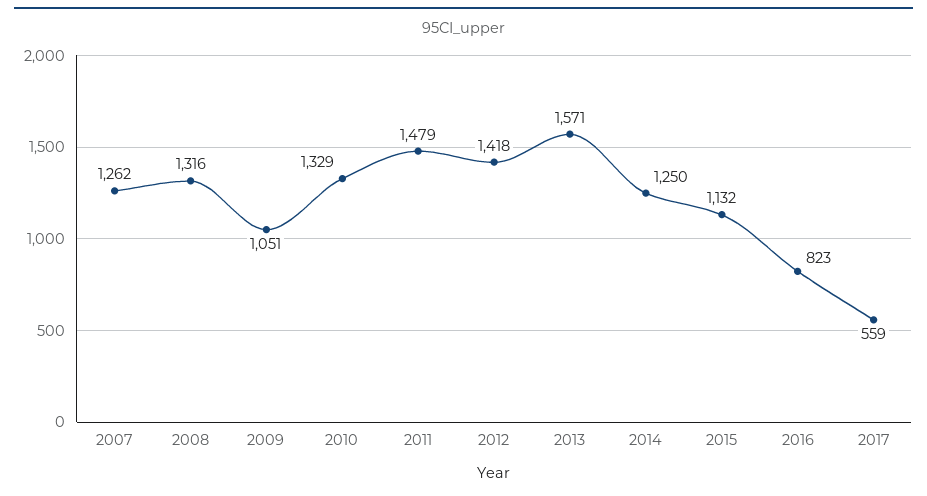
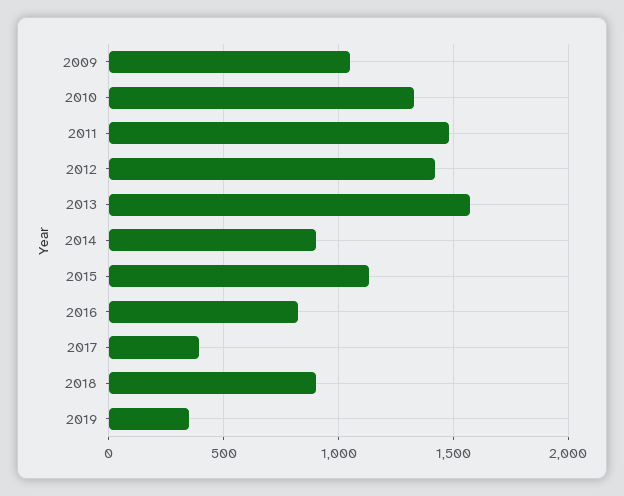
2007: 1262 -> none
2008: 1316 -> none
2014: 1250 -> 900
2017: 559 -> 400
2018: none -> 900
2019: none -> 350

